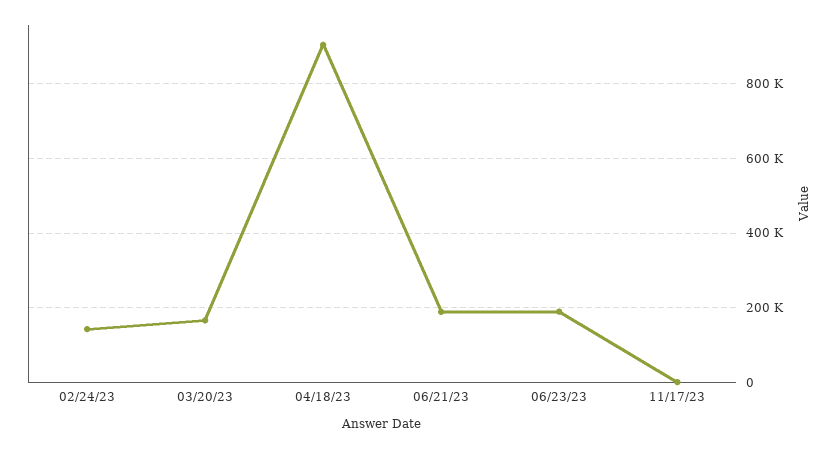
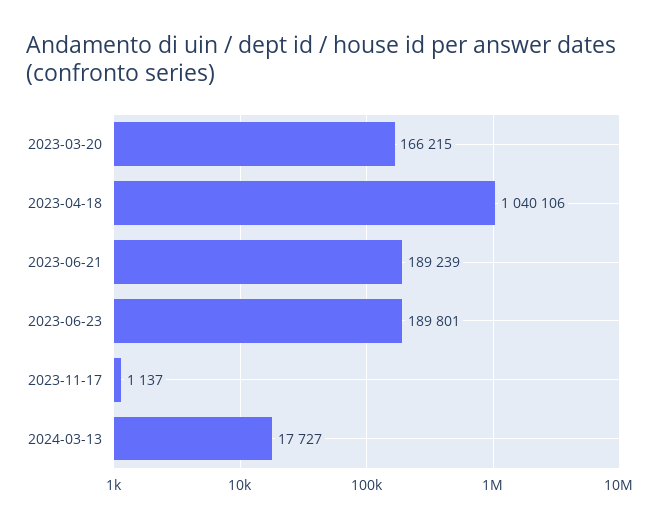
02/24/23: 140000 -> none
04/18/23: 900000 -> 1040106
2024-03-13: none -> 17727

